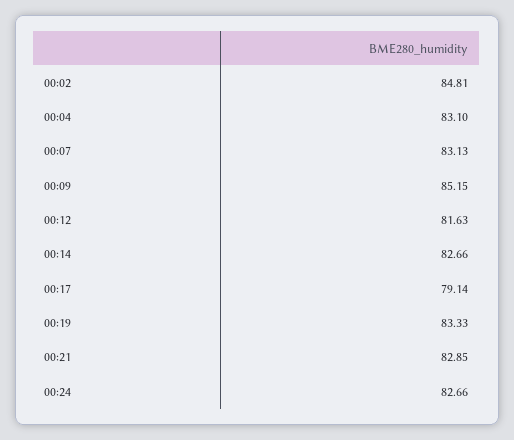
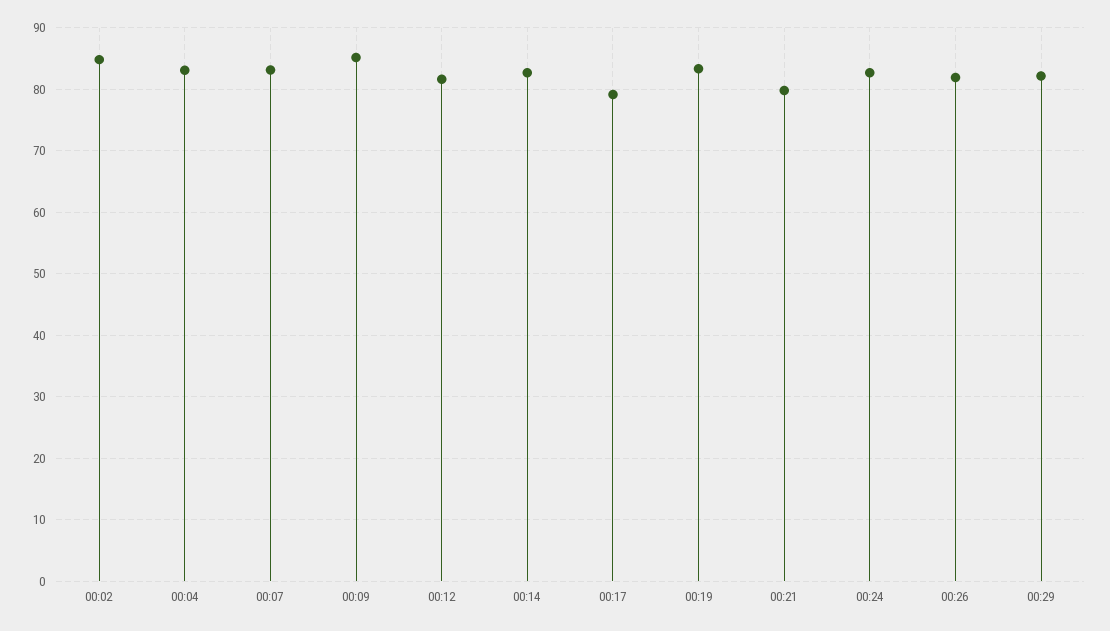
00:21: 82.85 -> 80
00:26: none -> 82
00:29: none -> 82

